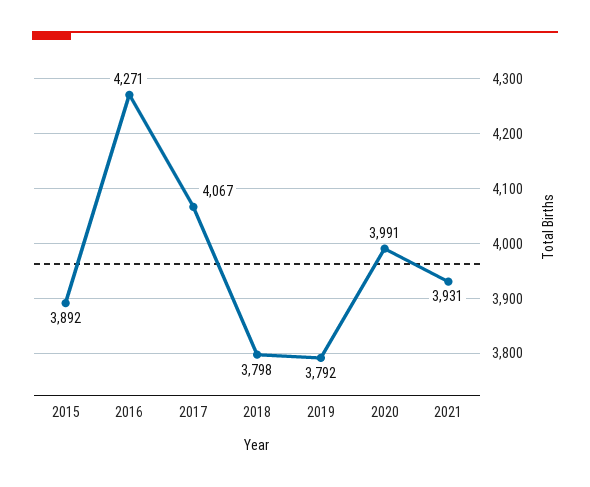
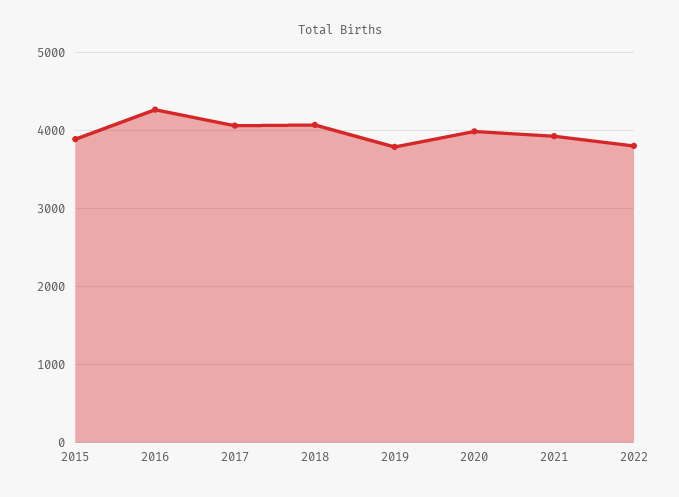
2018: 3798 -> 4100
2022: none -> 3800

